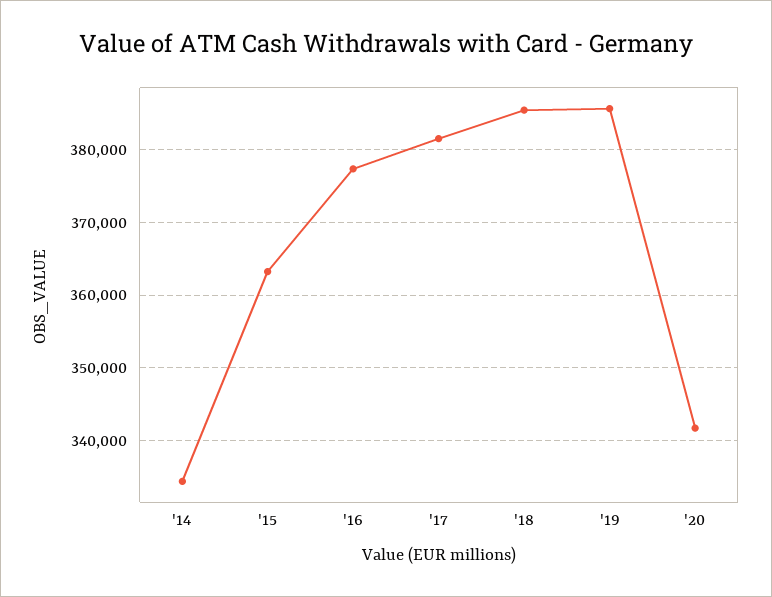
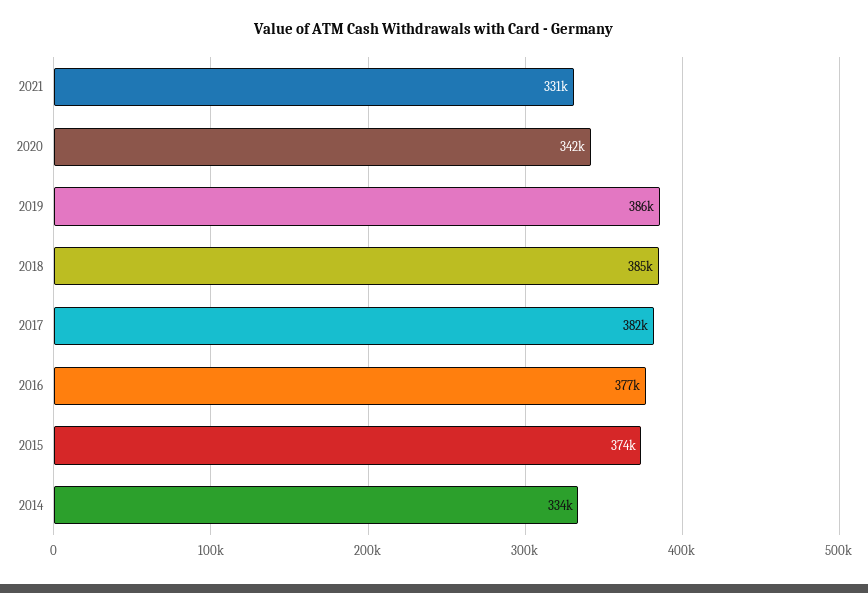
'15: 363000 -> 374000
2021: none -> 331000

